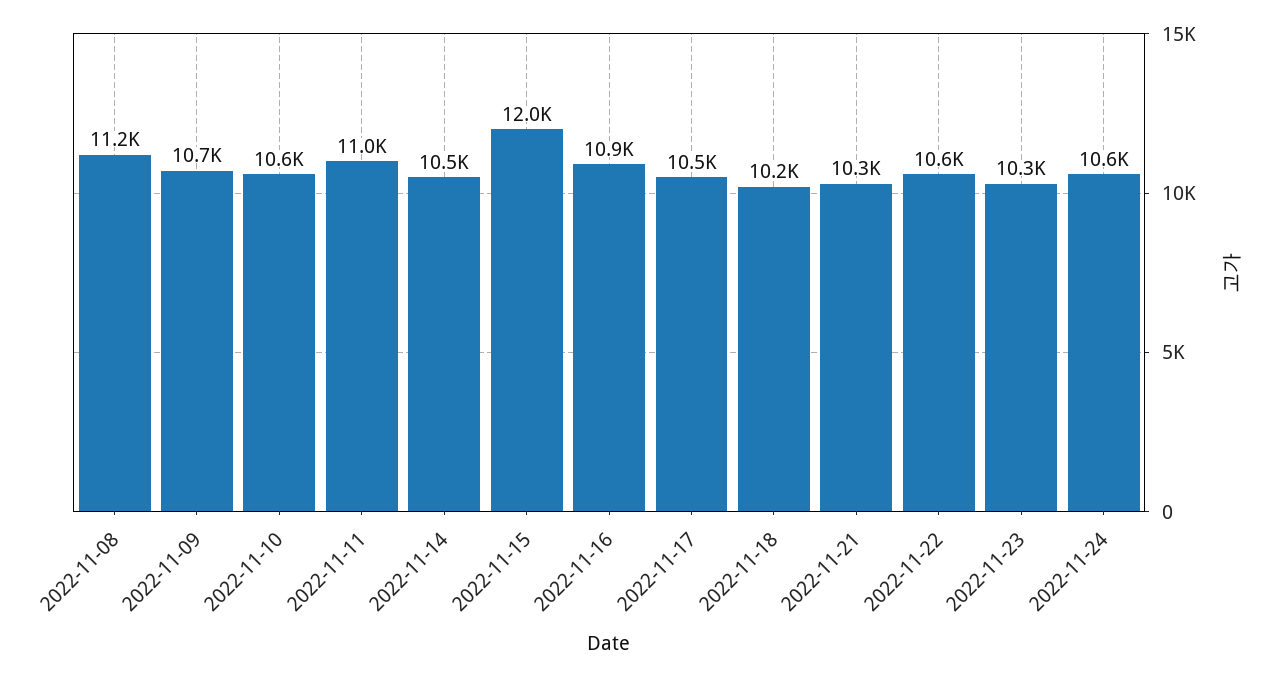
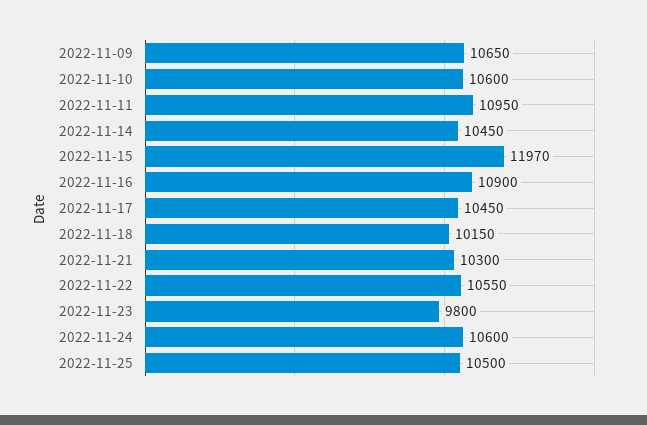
2022-11-08: 11200 -> none
2022-11-23: 10300 -> 9800
2022-11-25: none -> 10500

